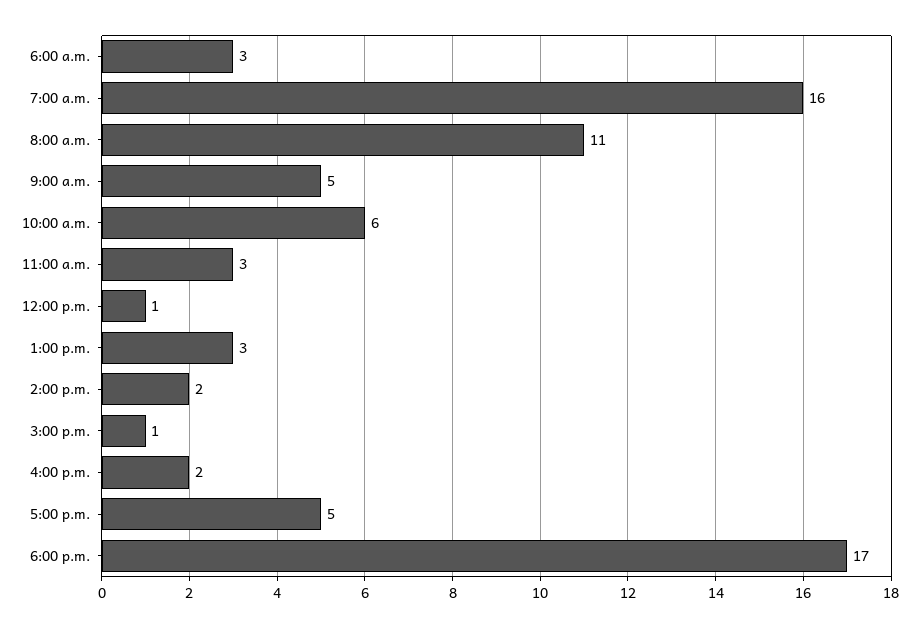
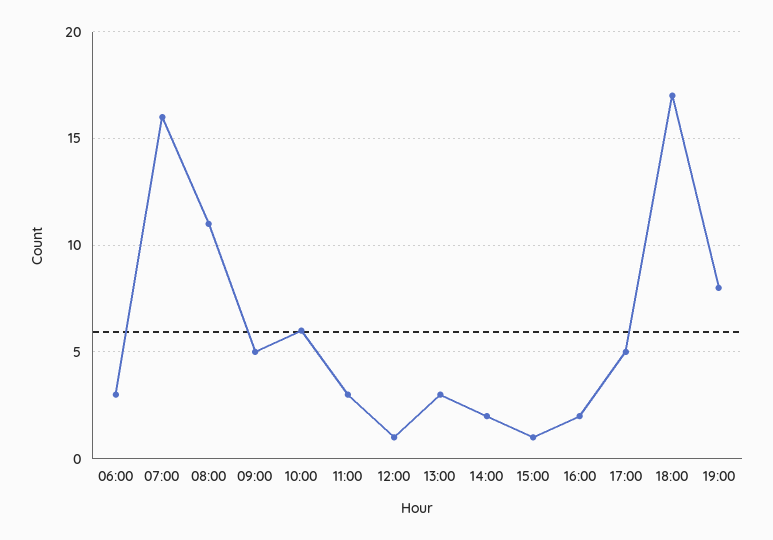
19:00: none -> 8

